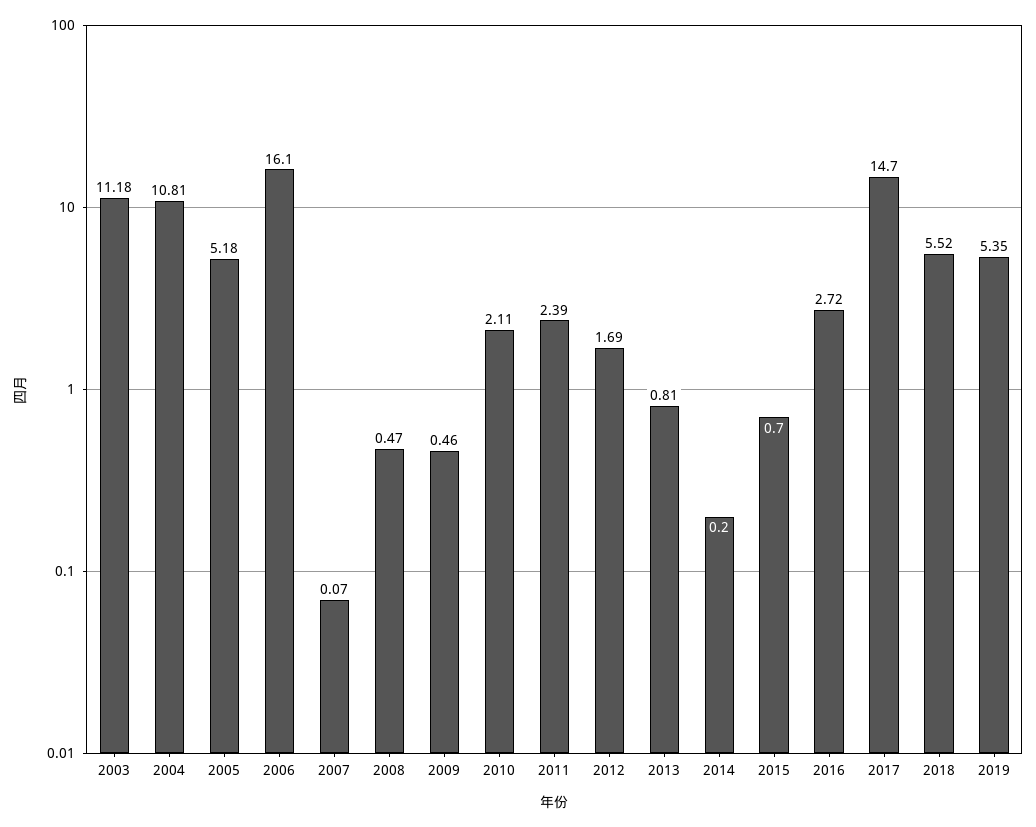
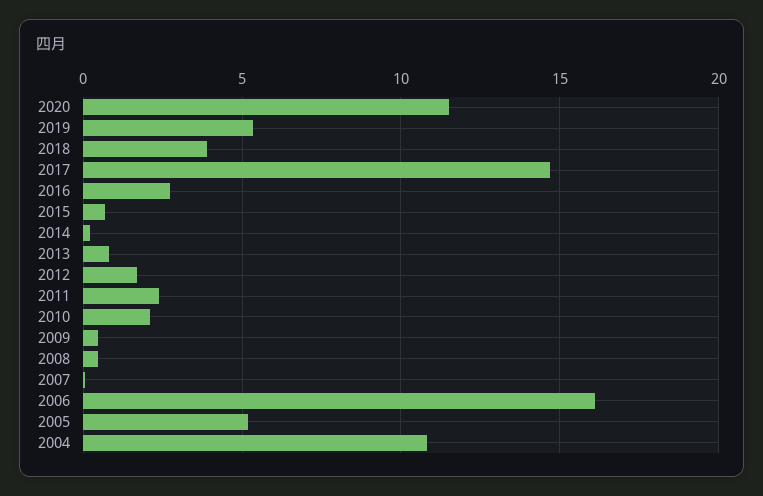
2003: 11.18 -> none
2018: 5.52 -> 4
2020: none -> 11.5

